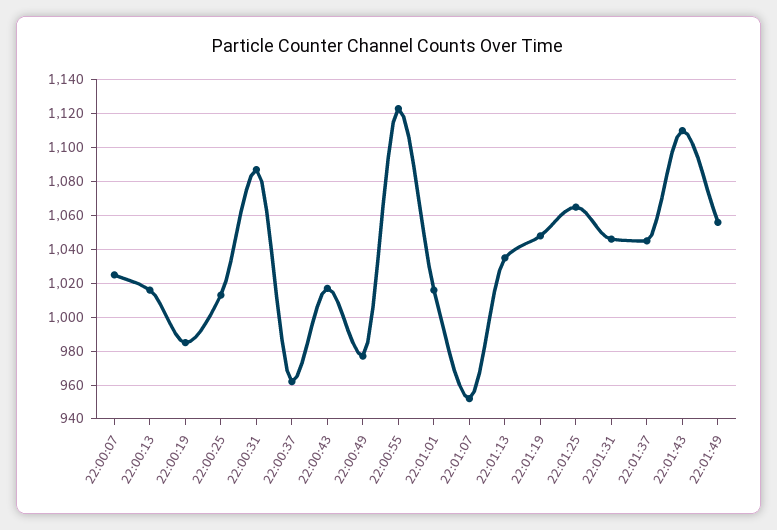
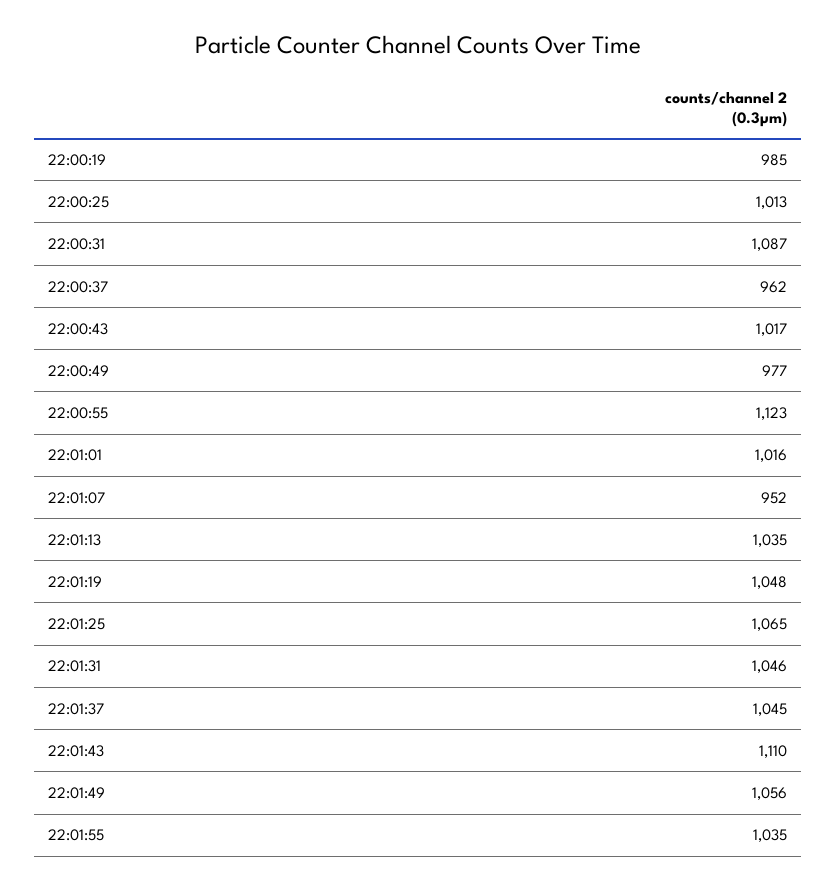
22:00:07: 1025 -> none
22:00:13: 1015 -> none
22:01:55: none -> 1035

